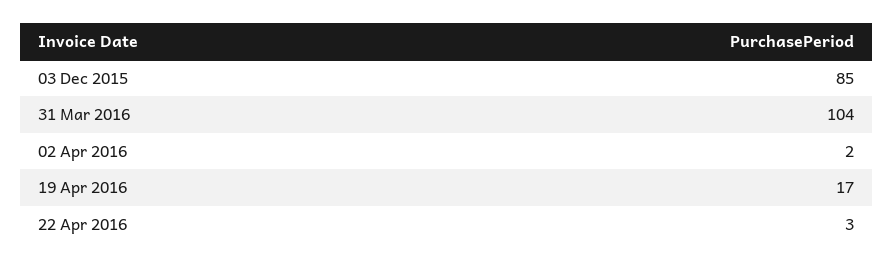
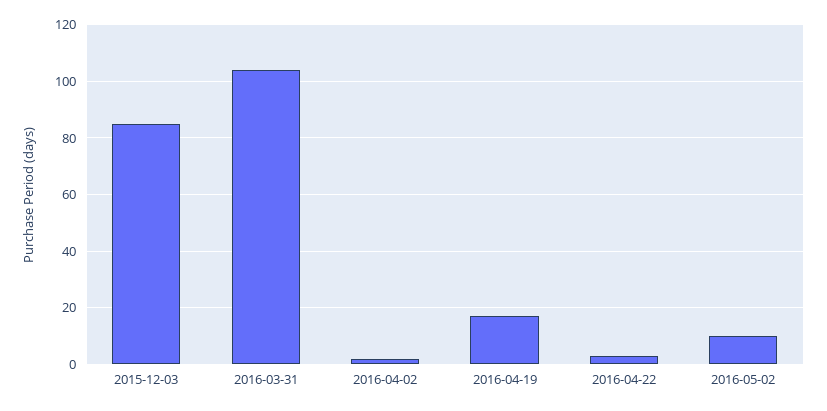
2016-05-02: none -> 10

